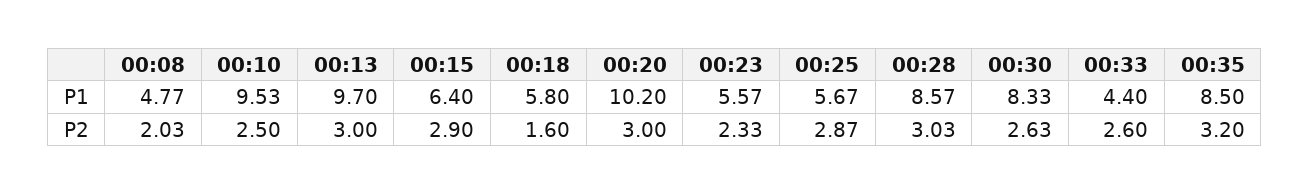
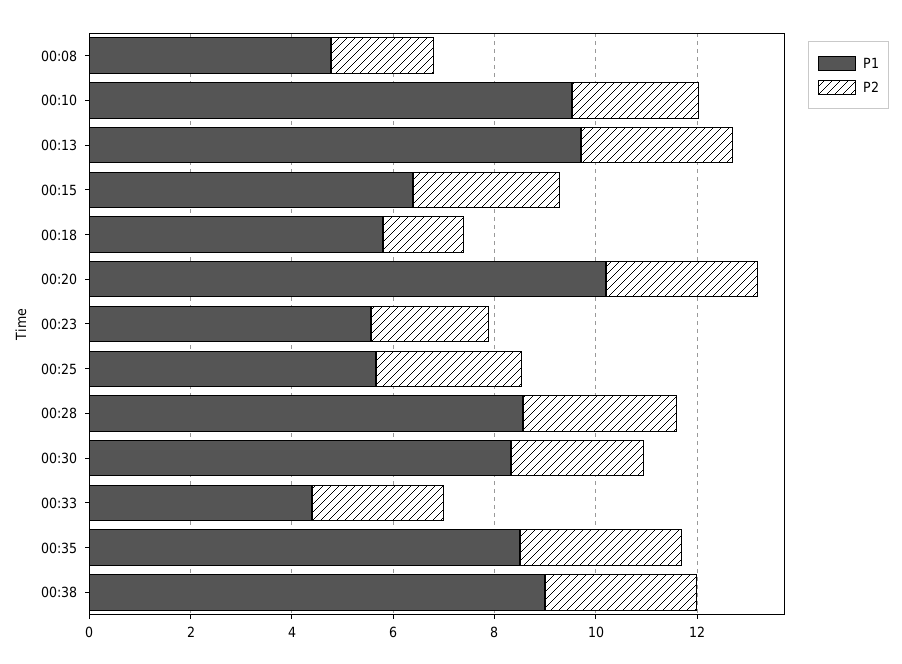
P1, 00:38: none -> 9
P2, 00:38: none -> 3

